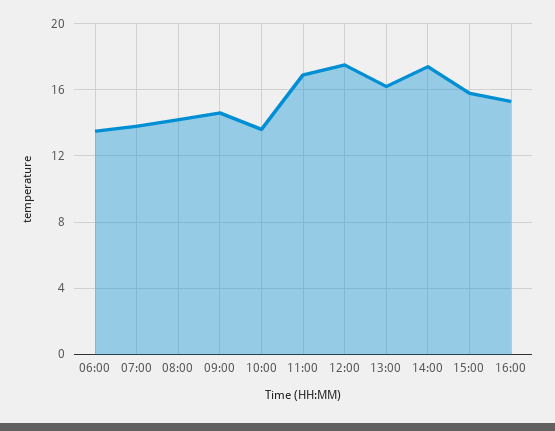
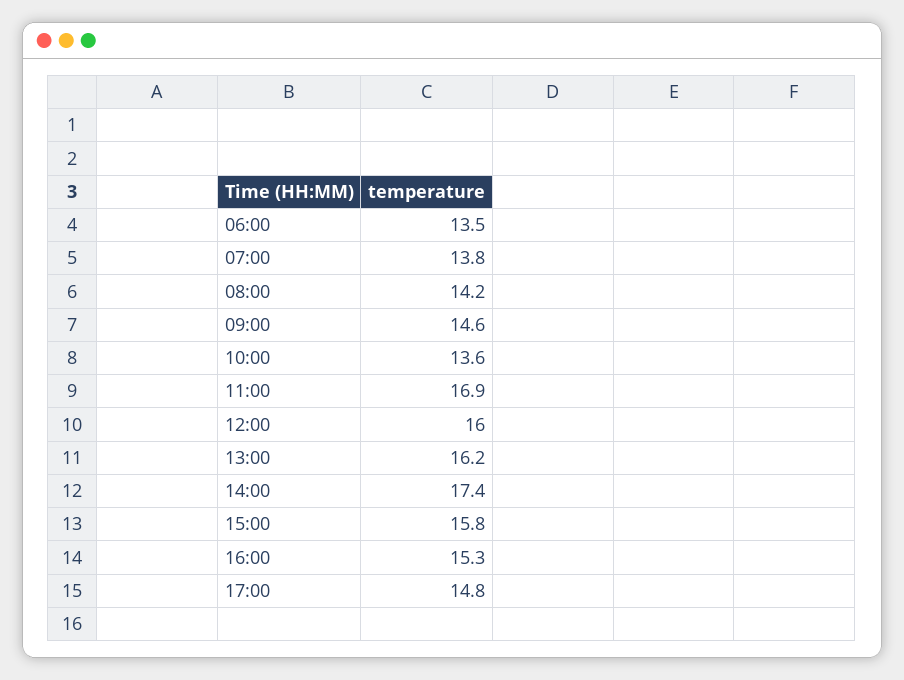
12:00: 17.5 -> 16
17:00: none -> 14.8

